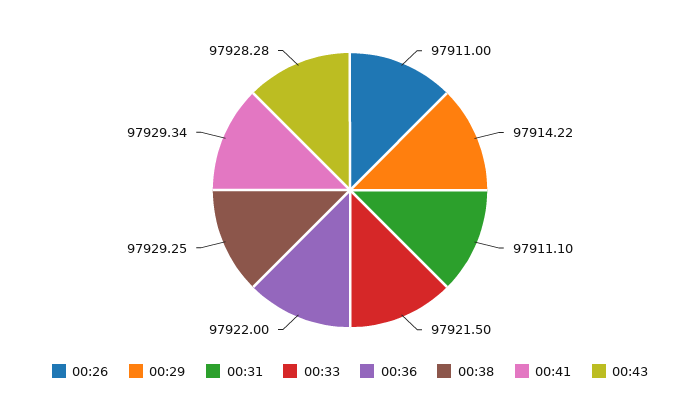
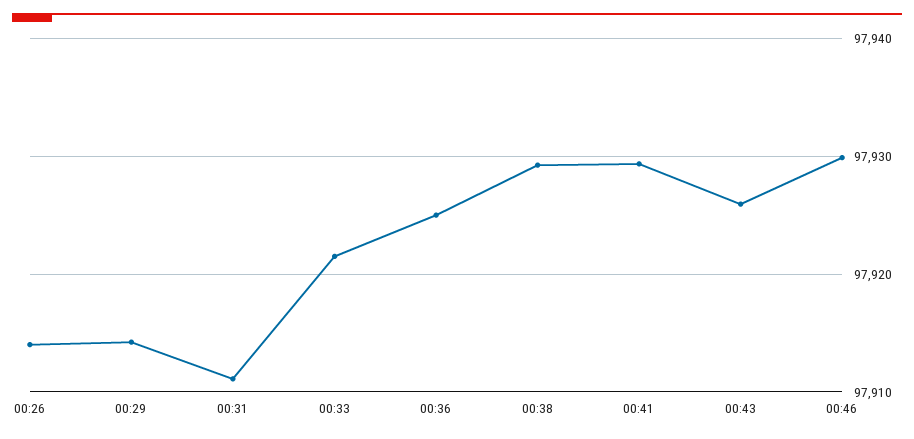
00:26: 97911 -> 97914
00:36: 97922 -> 97925
00:43: 97928.28 -> 97926
00:46: none -> 97930

